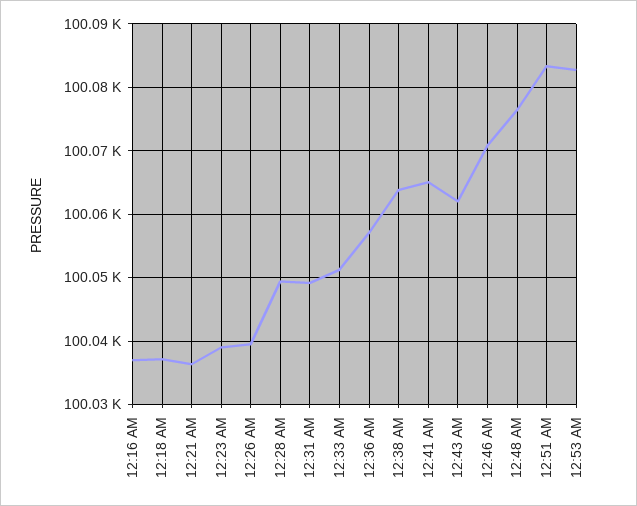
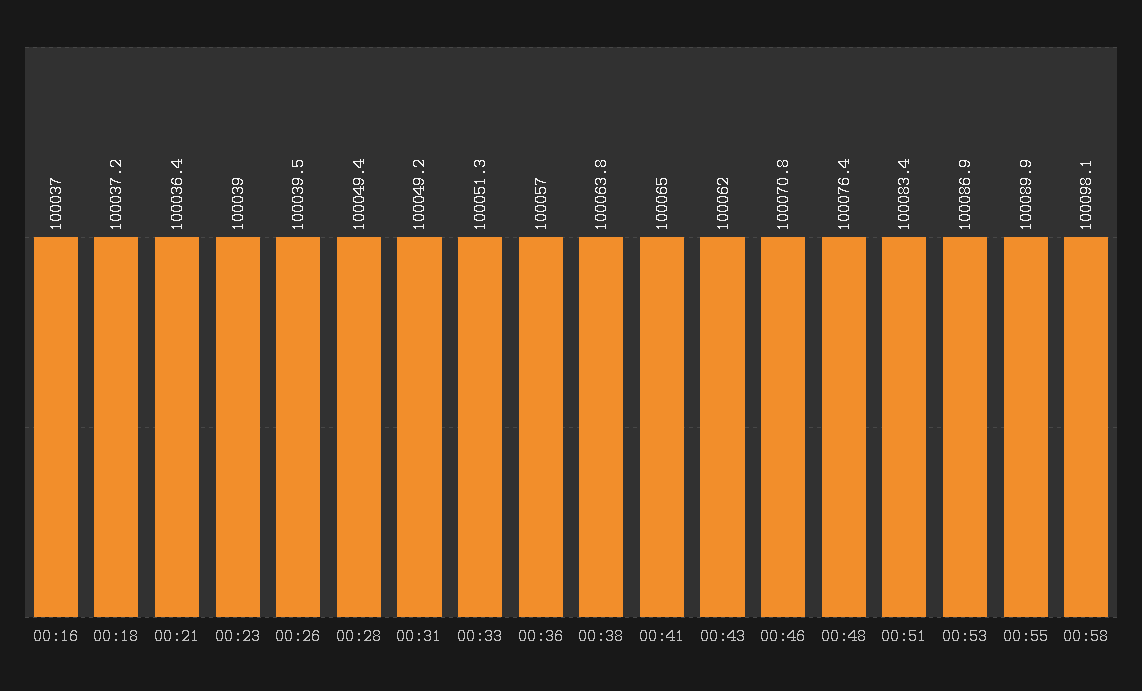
12:53 AM: 100083 -> 100086.9
00:55: none -> 100089.9
00:58: none -> 100098.1

